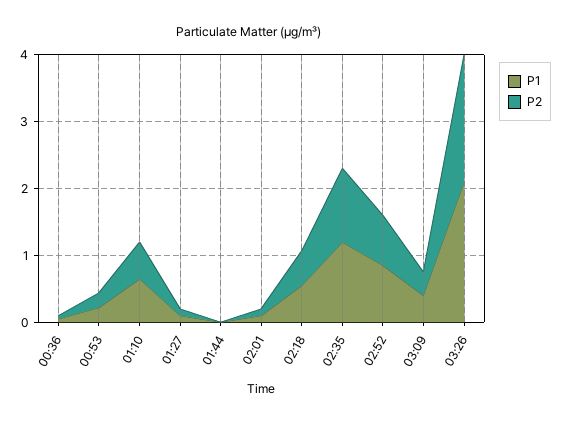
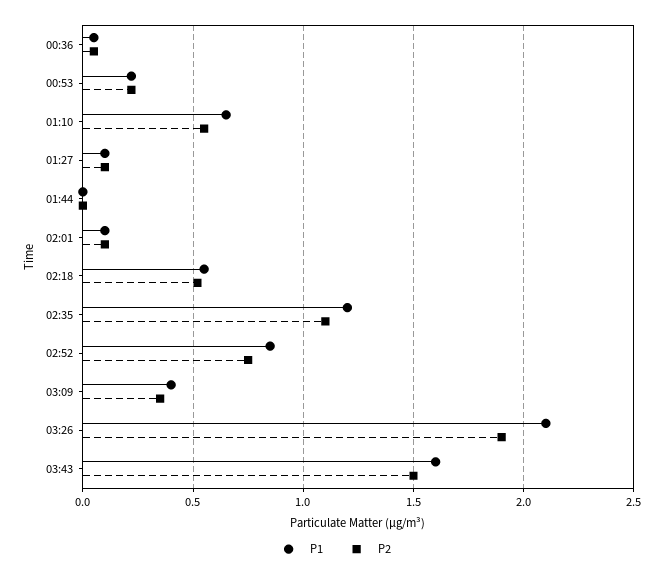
P1, 03:43: none -> 1.6
P2, 03:43: none -> 1.5

